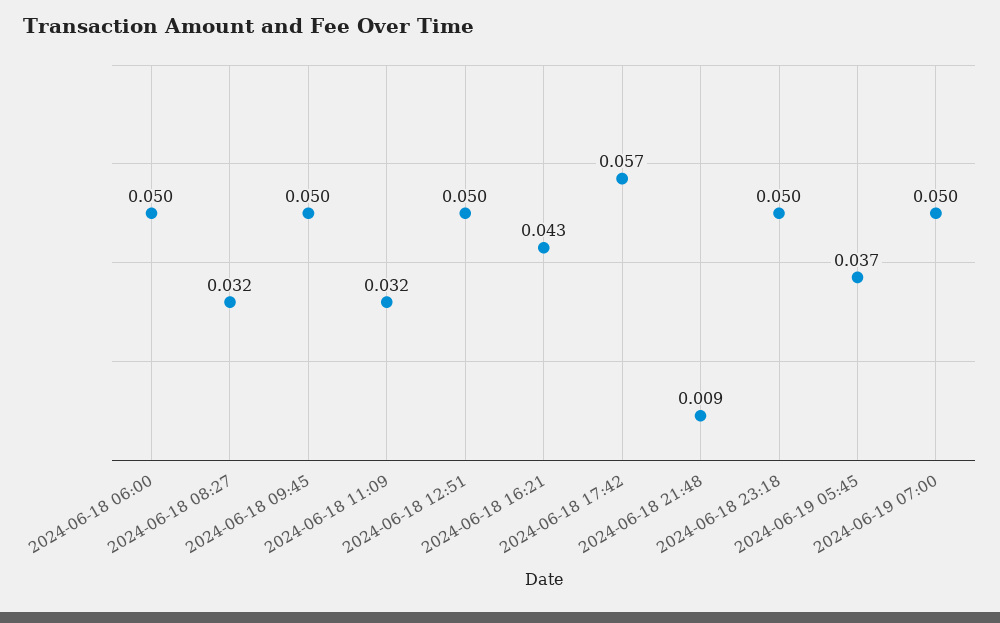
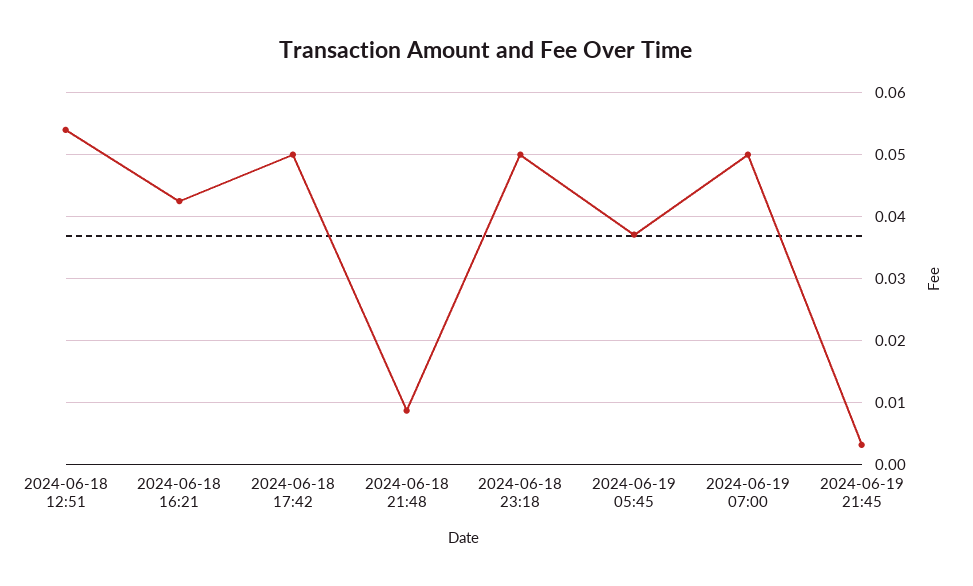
2024-06-18 06:00: 0.05 -> none
2024-06-18 08:27: 0.032 -> none
2024-06-18 09:45: 0.05 -> none
2024-06-18 11:09: 0.032 -> none
2024-06-18 12:51: 0.05 -> 0.054
2024-06-18 17:42: 0.057 -> 0.05
2024-06-19 21:45: none -> 0.003

